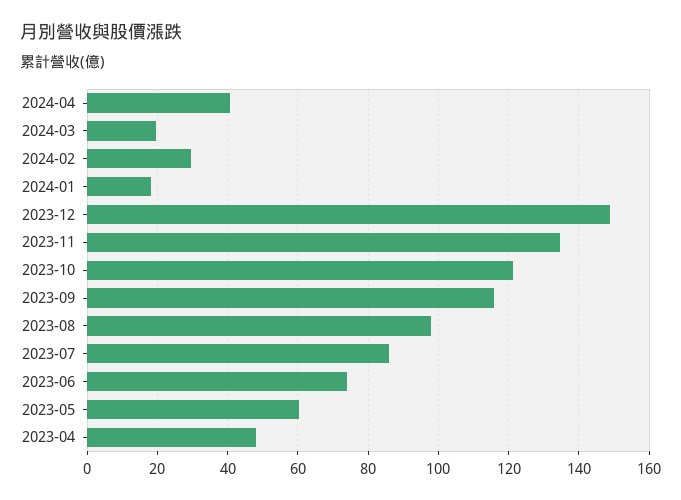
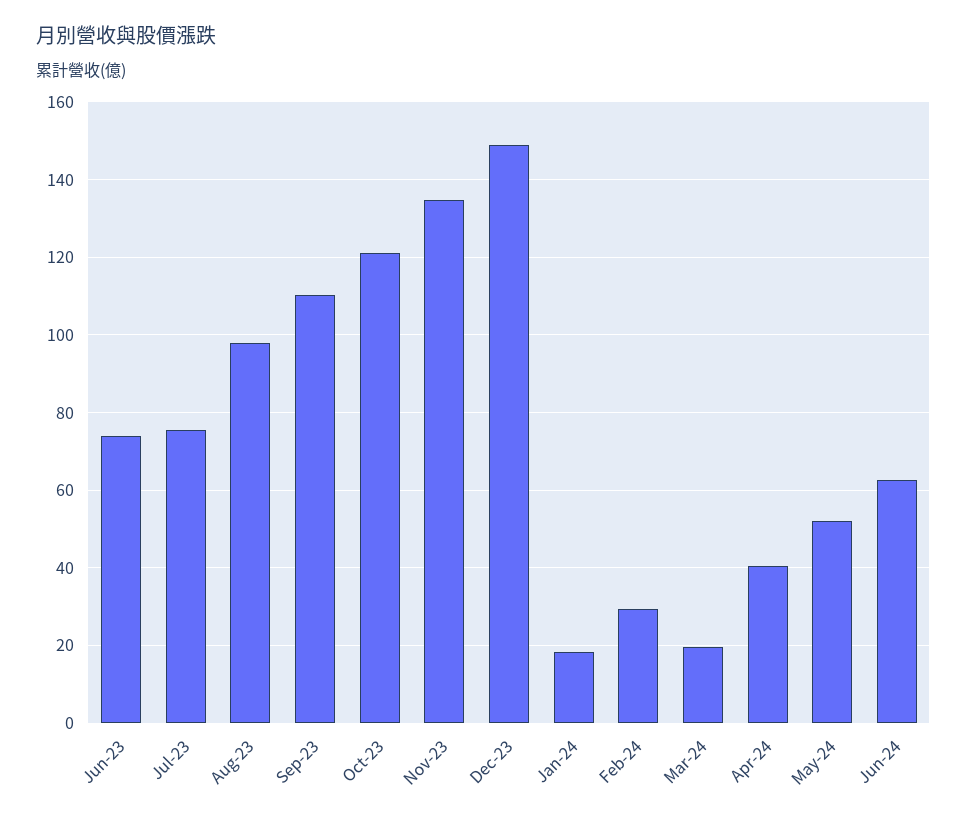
2023-09: 116 -> 110
2023-07: 86 -> 76
2023-05: 60 -> none
2023-04: 48 -> none
May-24: none -> 52
Jun-24: none -> 62

